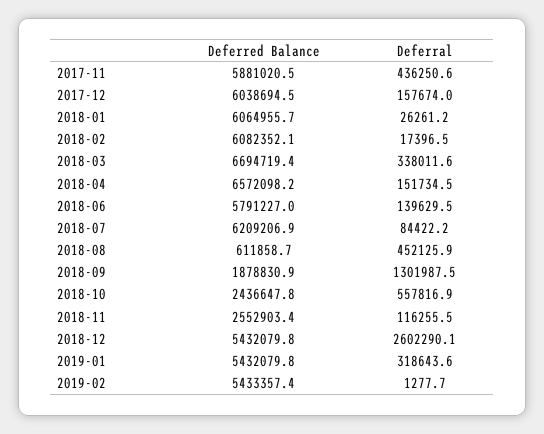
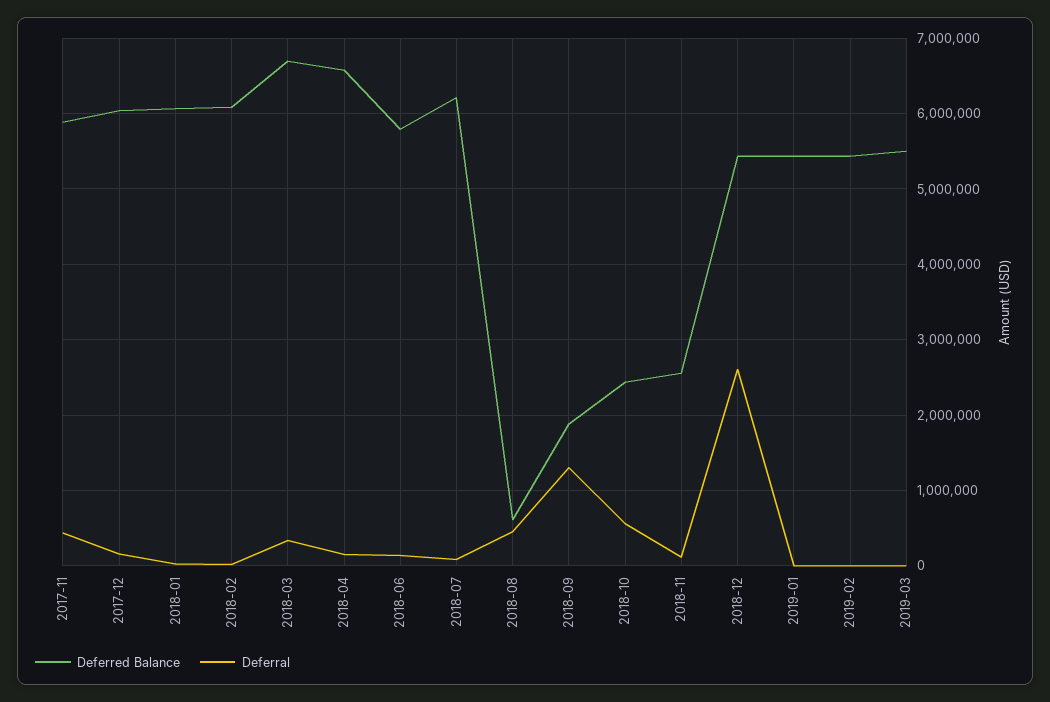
Deferral, 2019-01: 318643.6 -> 0
Deferred Balance, 2019-03: none -> 5500000
Deferral, 2019-03: none -> 0

